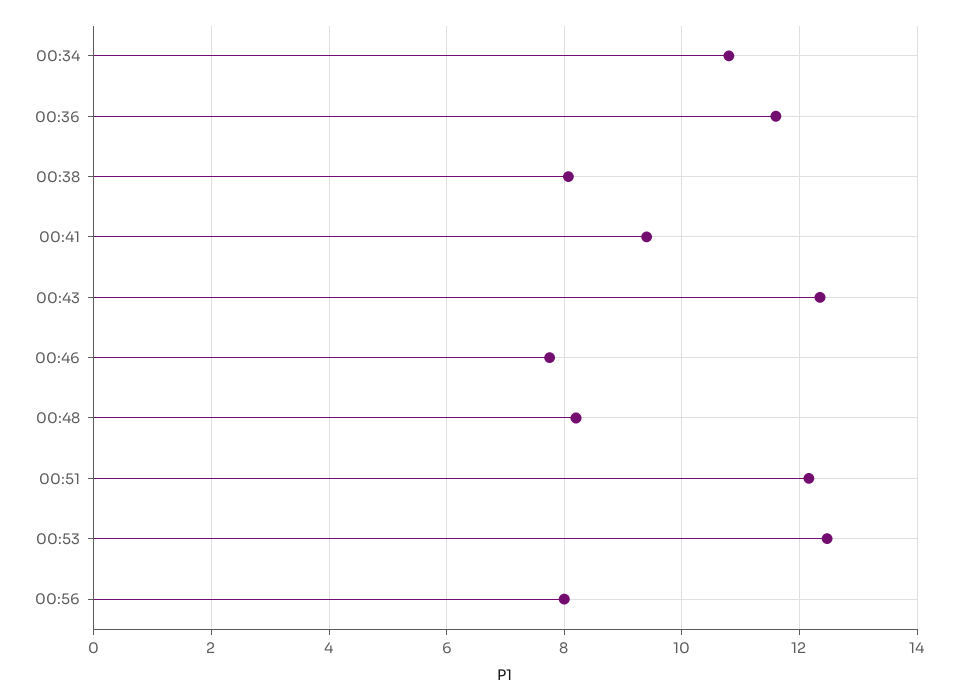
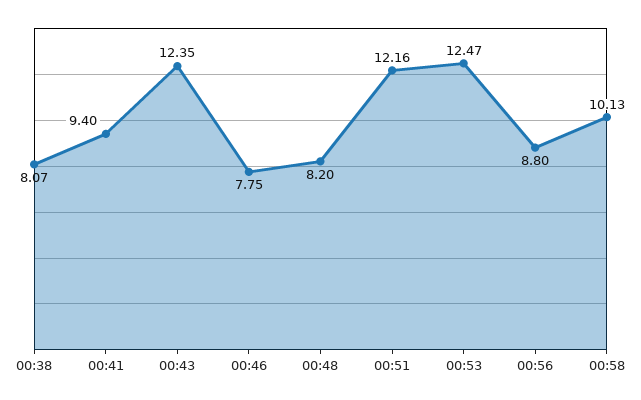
00:34: 10.8 -> none
00:36: 11.6 -> none
00:56: 8 -> 8.8
00:58: none -> 10.13

